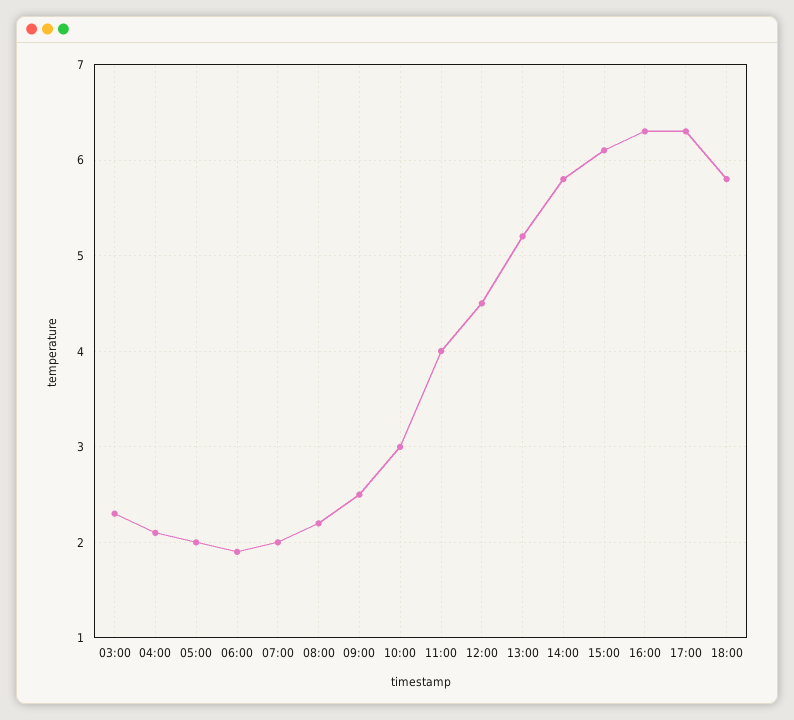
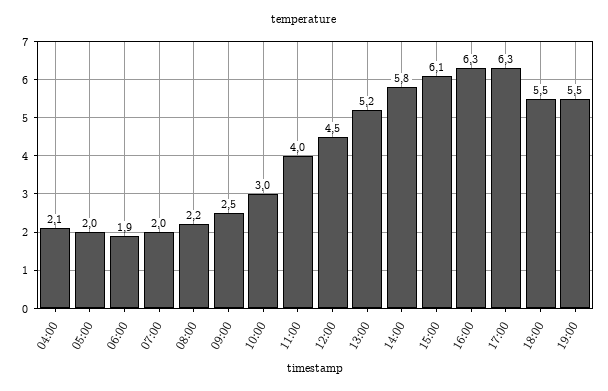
03:00: 2.3 -> none
18:00: 5.8 -> 5.5
19:00: none -> 5.5

